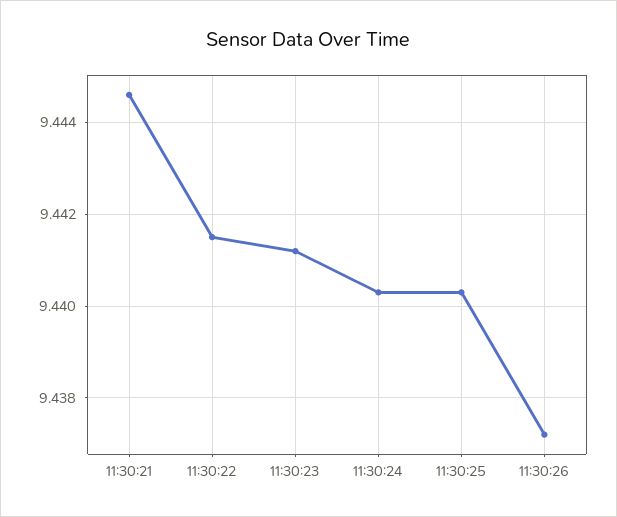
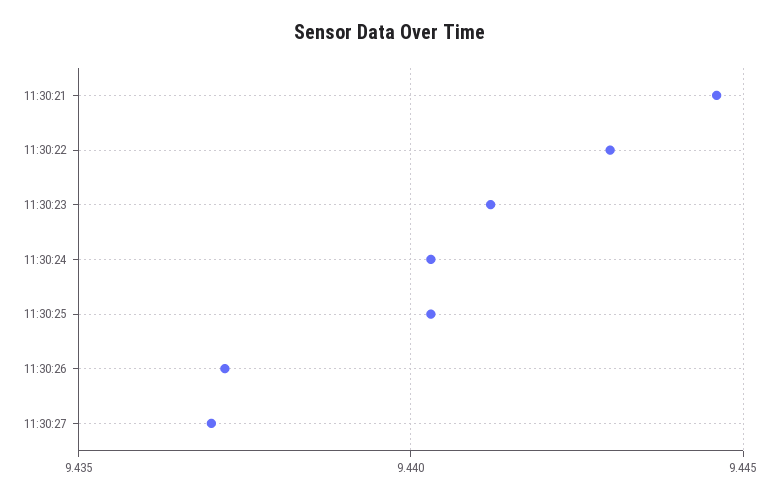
11:30:22: 9.4415 -> 9.443
11:30:27: none -> 9.437

